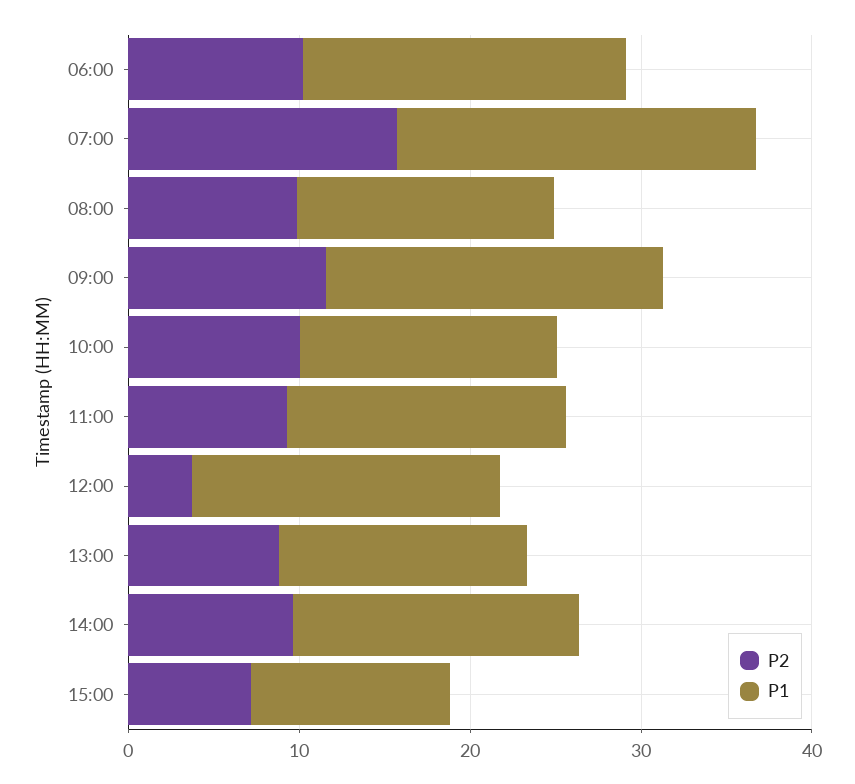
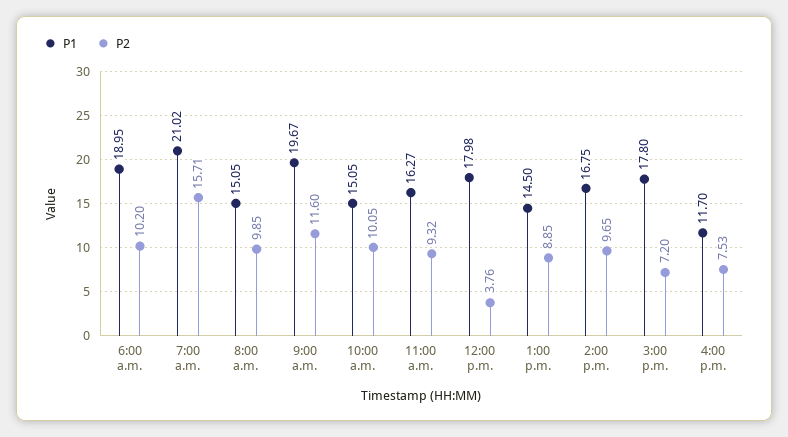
P1, 15:00: 12 -> 17.8
P1, 4:00 p.m.: none -> 11.7
P2, 4:00 p.m.: none -> 7.53

